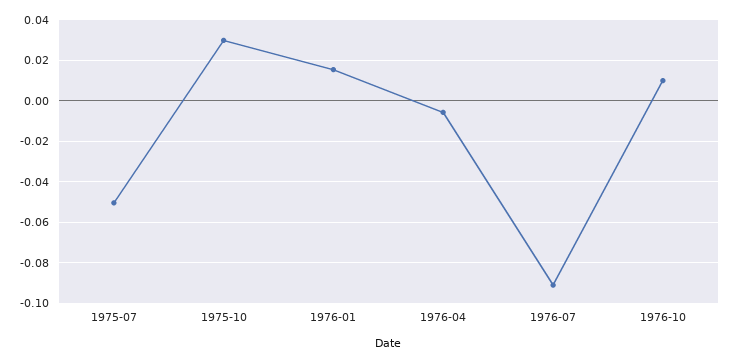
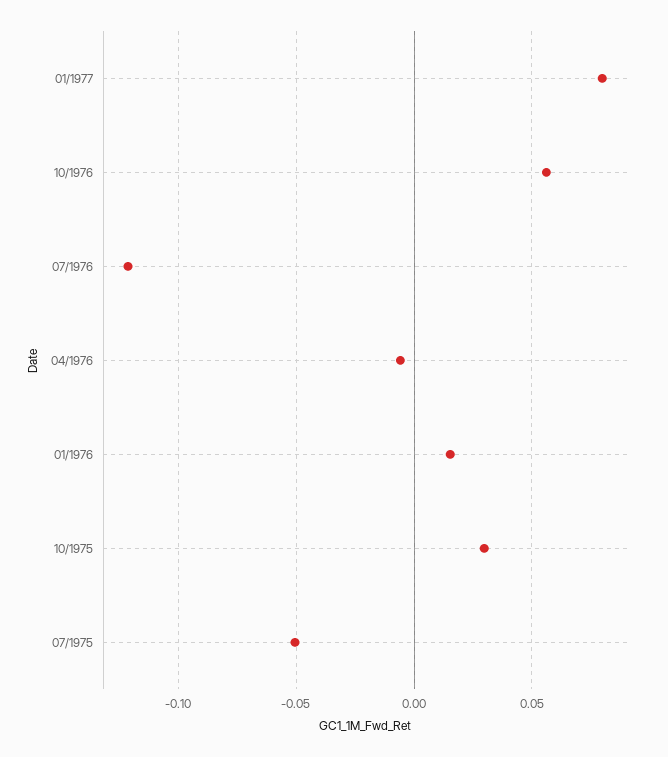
1976-07: -0.09 -> -0.12
1976-10: 0.01 -> 0.055
01/1977: none -> 0.08

